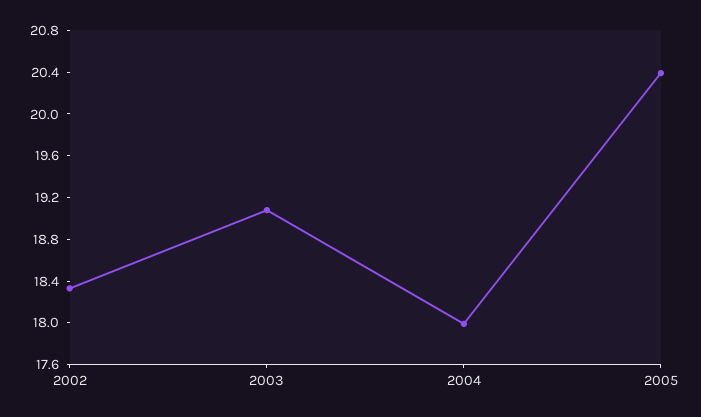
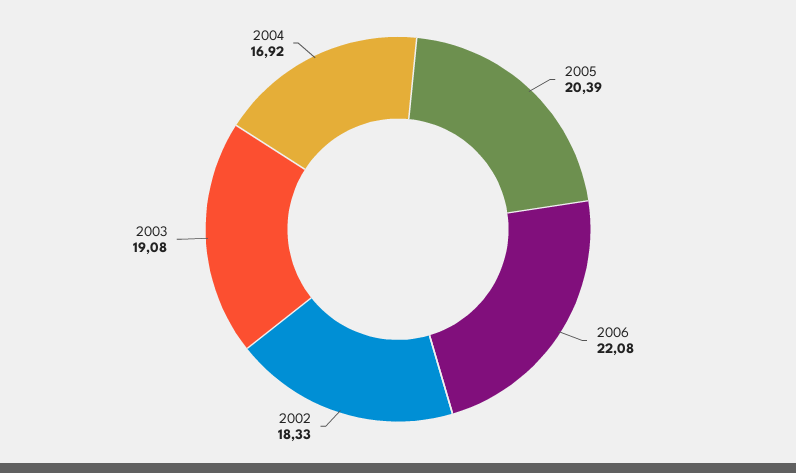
2004: 18 -> 16.92
2006: none -> 22.08

